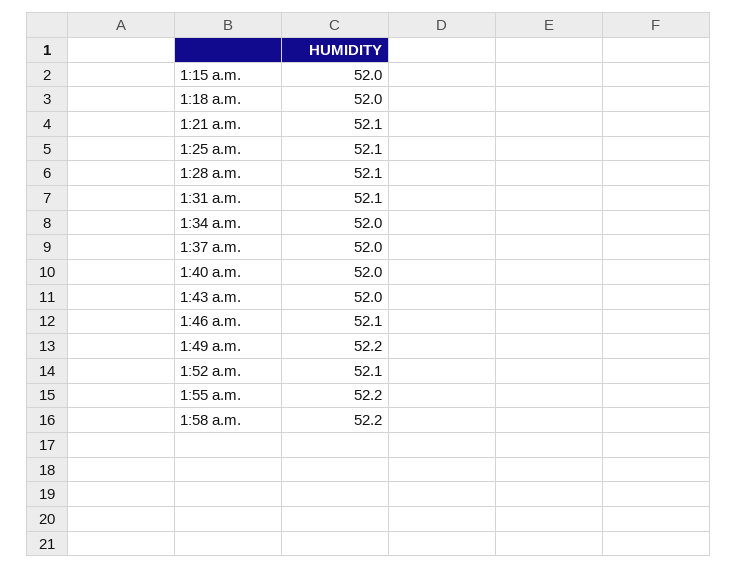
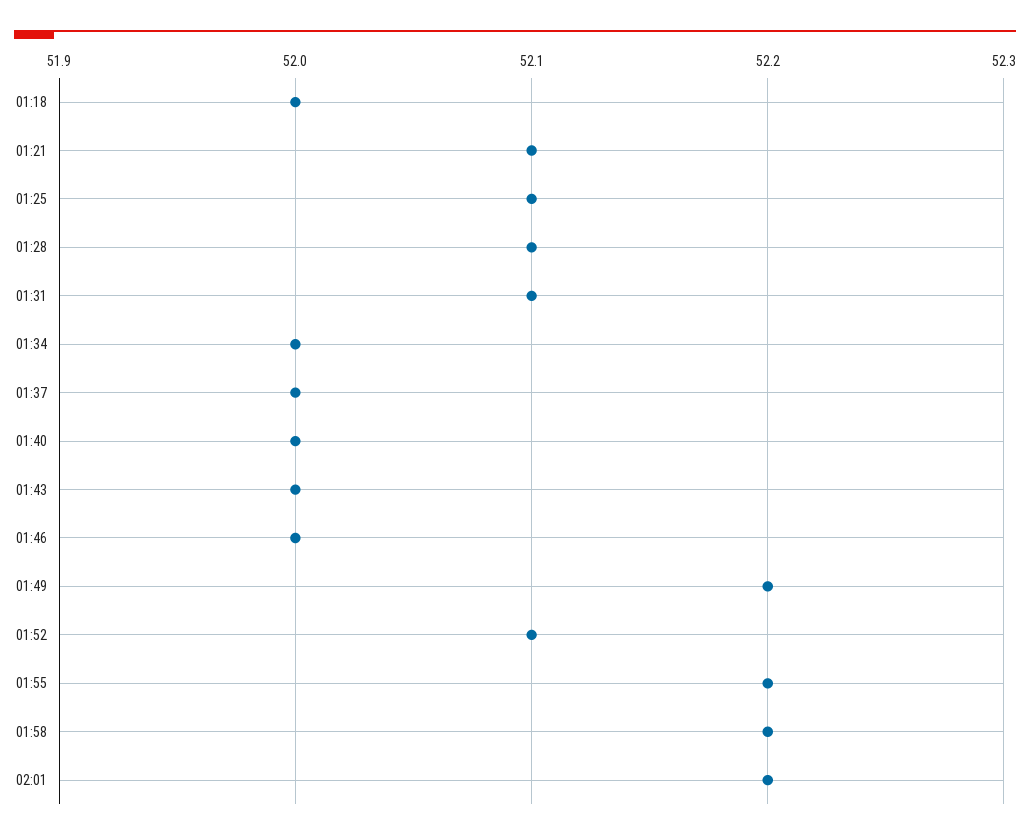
1:15 a.m.: 52 -> none
1:46 a.m.: 52.1 -> 52
02:01: none -> 52.2

